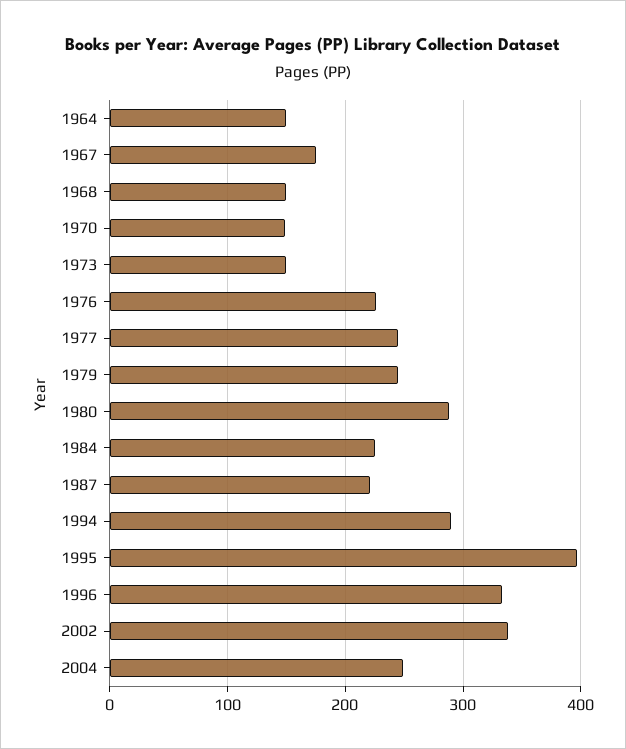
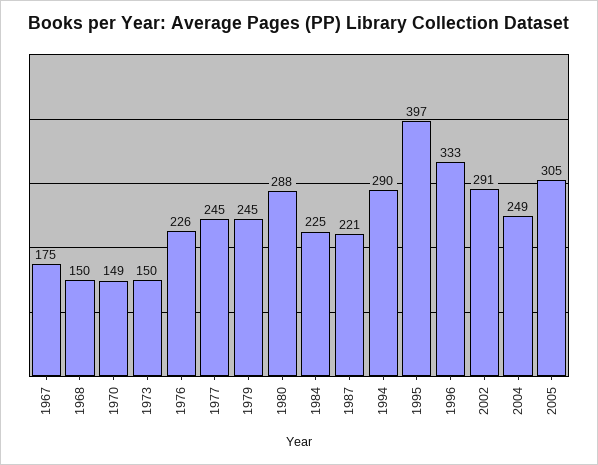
1964: 150 -> none
2002: 340 -> 291
2005: none -> 305

